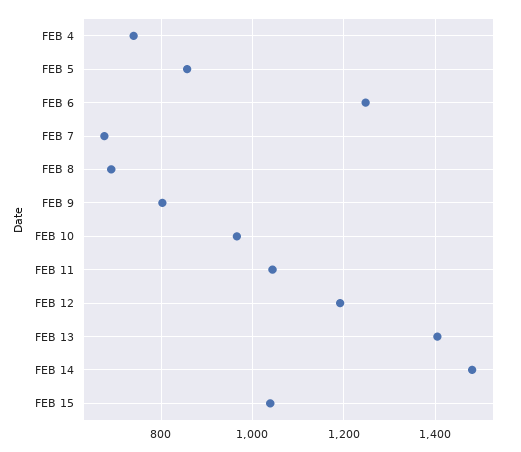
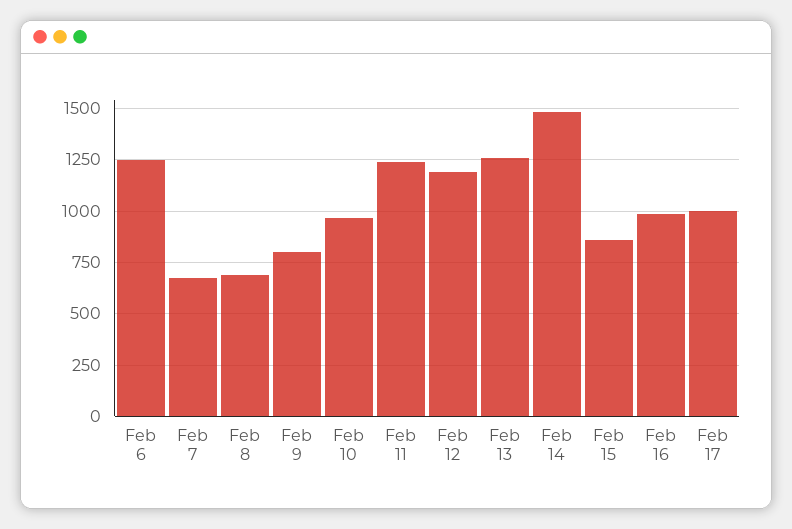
FEB 4: 740 -> none
FEB 5: 860 -> none
FEB 11: 1040 -> 1250
FEB 13: 1400 -> 1250
FEB 15: 1040 -> 850
Feb 16: none -> 1000
Feb 17: none -> 1000

